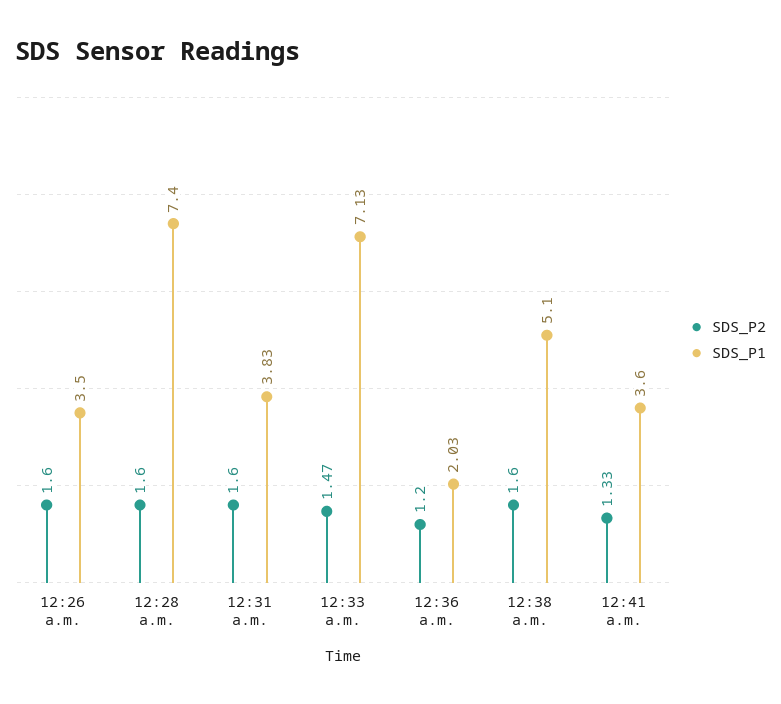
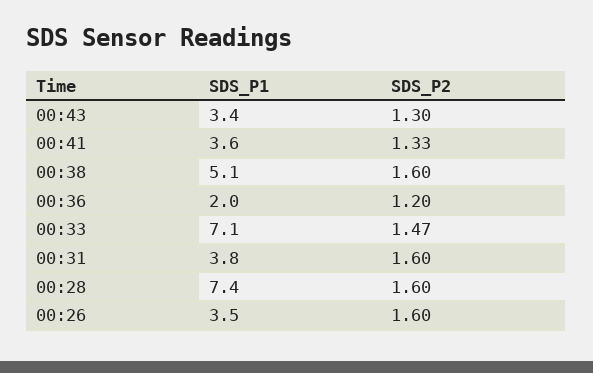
SDS_P1, 00:43: none -> 3.4
SDS_P2, 00:43: none -> 1.3

